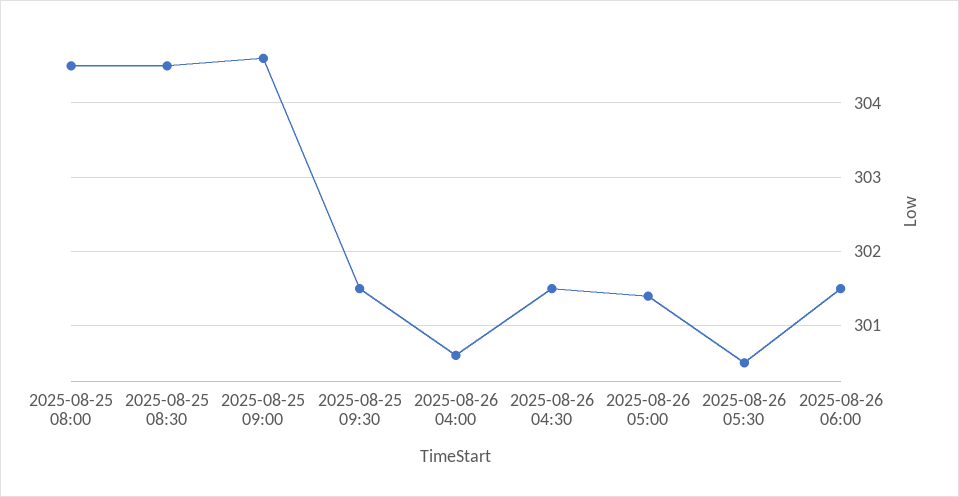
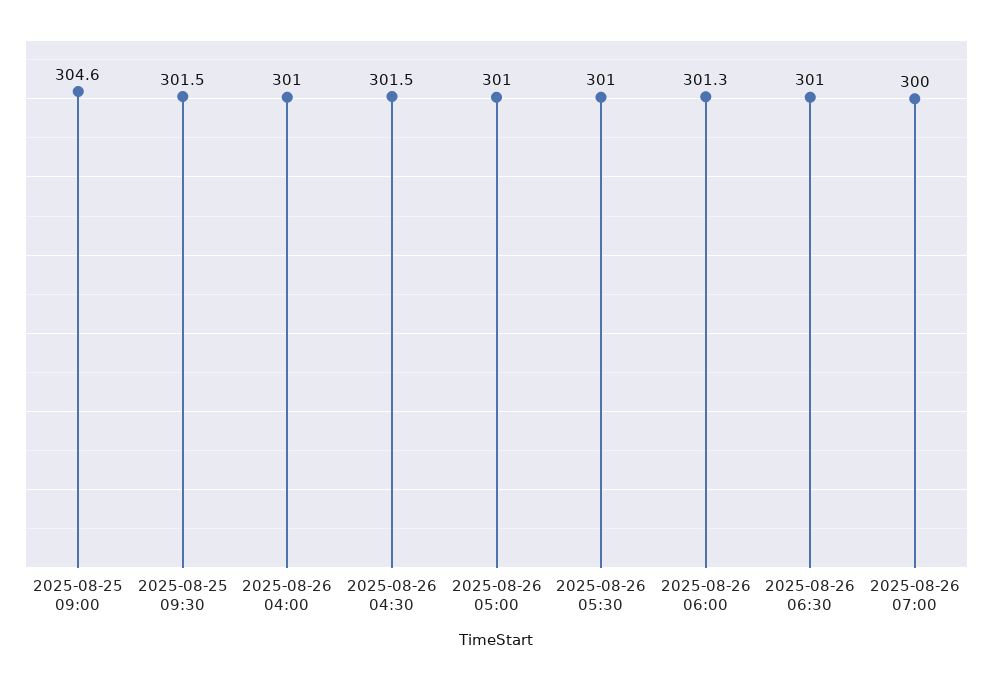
2025-08-25 08:00: 304.5 -> none
2025-08-25 08:30: 304.5 -> none
2025-08-26 04:00: 300.6 -> 301
2025-08-26 05:00: 301.4 -> 301
2025-08-26 05:30: 300.5 -> 301
2025-08-26 06:00: 301.5 -> 301.3
2025-08-26 06:30: none -> 301
2025-08-26 07:00: none -> 300

